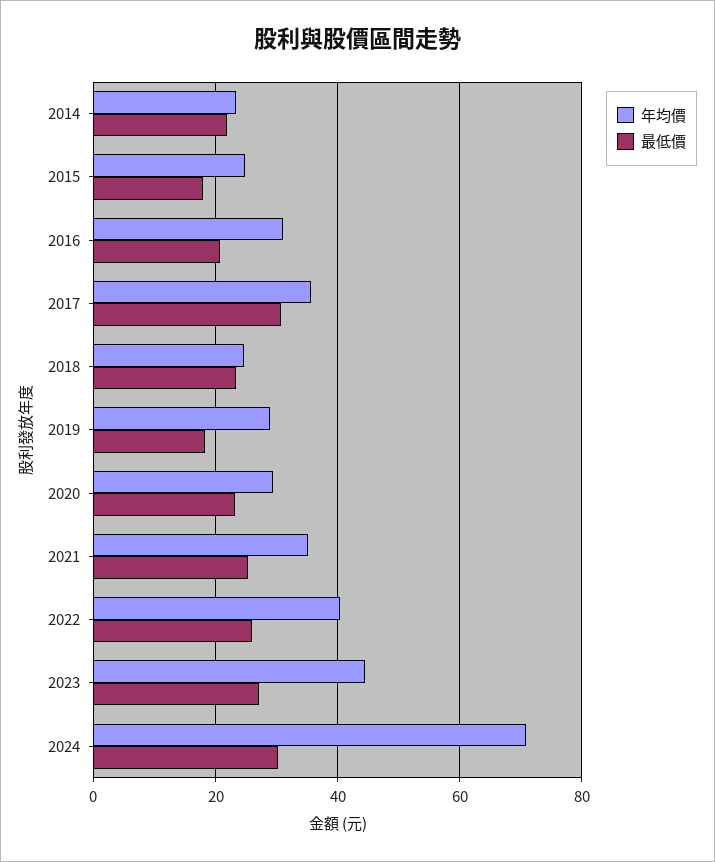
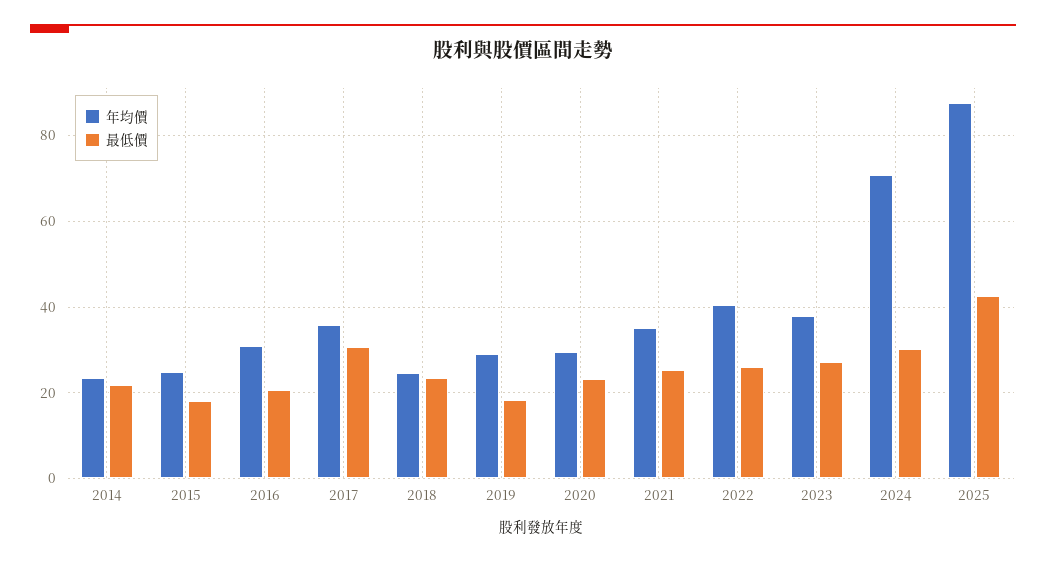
年均價, 2023: 44 -> 38
年均價, 2025: none -> 88
最低價, 2025: none -> 42

